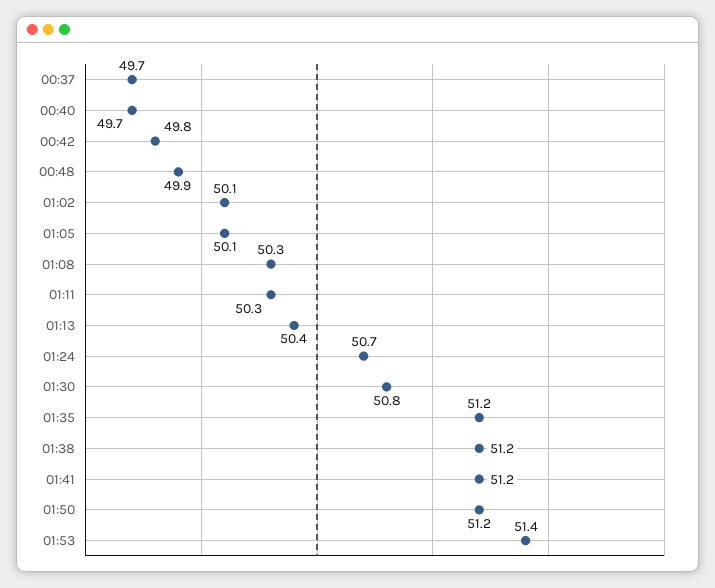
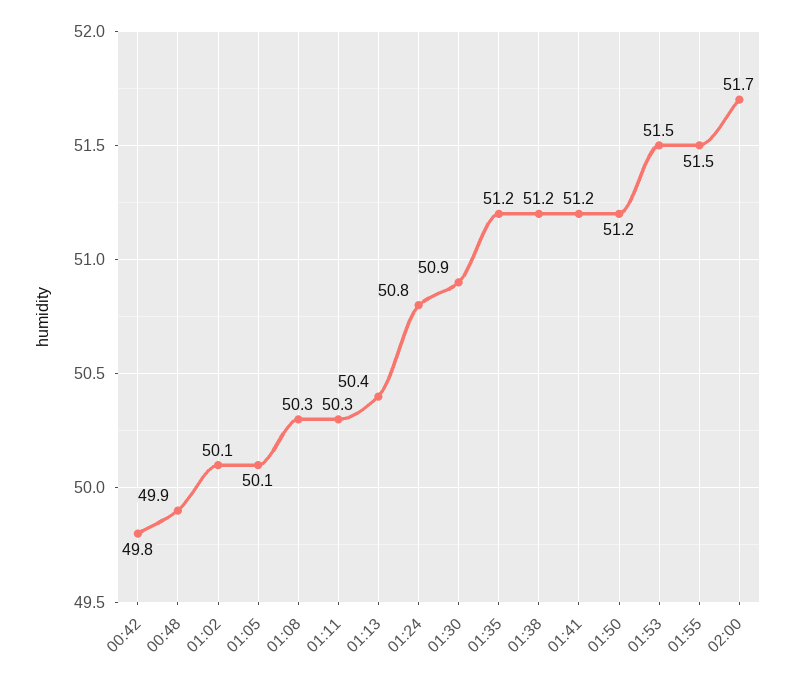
00:37: 49.7 -> none
00:40: 49.7 -> none
01:24: 50.7 -> 50.8
01:30: 50.8 -> 50.9
01:53: 51.4 -> 51.5
01:55: none -> 51.5
02:00: none -> 51.7

